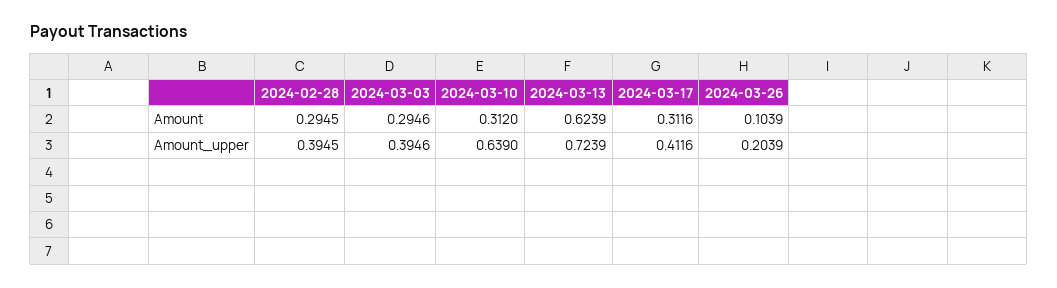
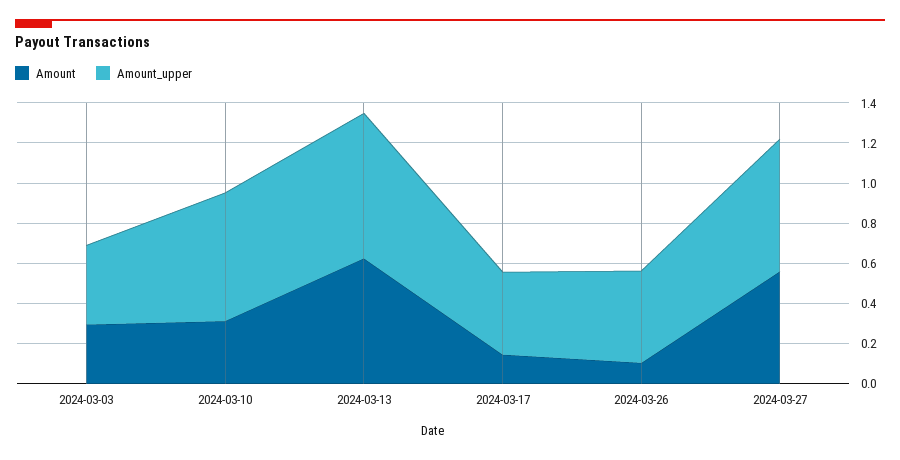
Amount, 2024-02-28: 0.2945 -> none
Amount, 2024-03-17: 0.3116 -> 0.15
Amount_upper, 2024-02-28: 0.3945 -> none
Amount_upper, 2024-03-26: 0.2039 -> 0.45
Amount, 2024-03-27: none -> 0.55
Amount_upper, 2024-03-27: none -> 0.65

